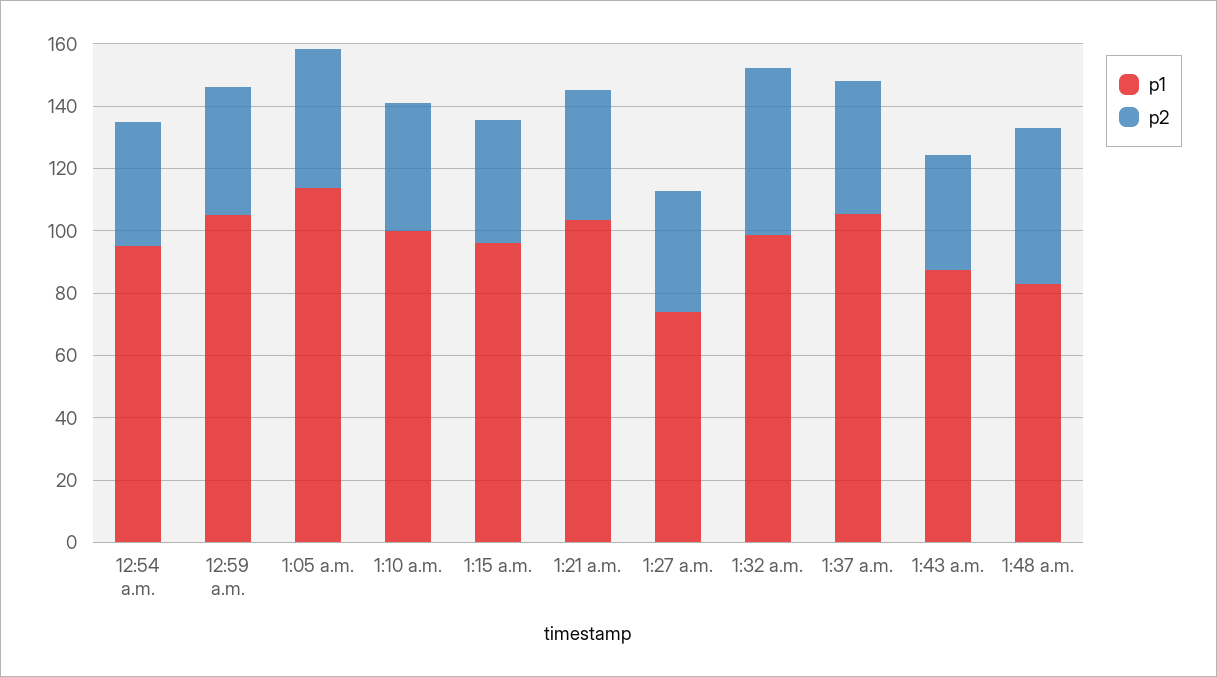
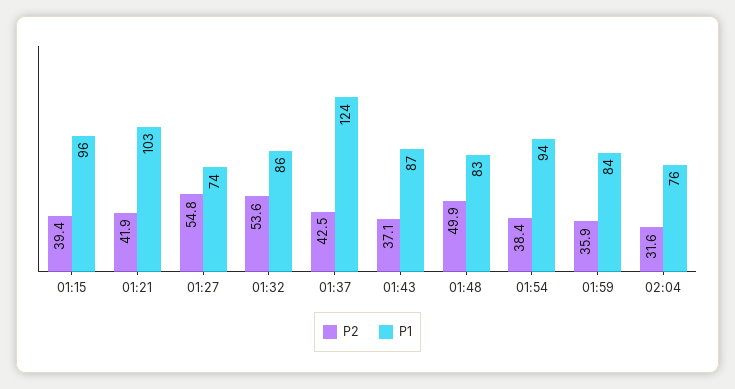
p1, 12:54 a.m.: 95 -> none
p2, 12:54 a.m.: 40 -> none
p1, 12:59 a.m.: 105 -> none
p2, 12:59 a.m.: 40 -> none
p1, 1:05 a.m.: 115 -> none
p2, 1:05 a.m.: 45 -> none
p1, 1:10 a.m.: 100 -> none
p2, 1:10 a.m.: 40 -> none
p2, 1:27 a.m.: 40 -> 54.8
p1, 1:32 a.m.: 100 -> 86
p1, 1:37 a.m.: 105 -> 124
p2, 01:54: none -> 38.4
p1, 01:54: none -> 94
p2, 01:59: none -> 35.9
p1, 01:59: none -> 84
p2, 02:04: none -> 31.6
p1, 02:04: none -> 76

